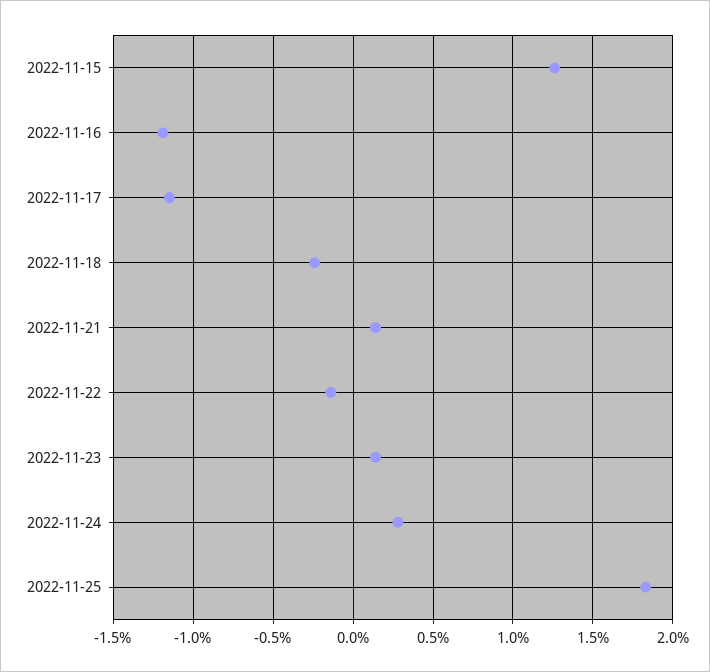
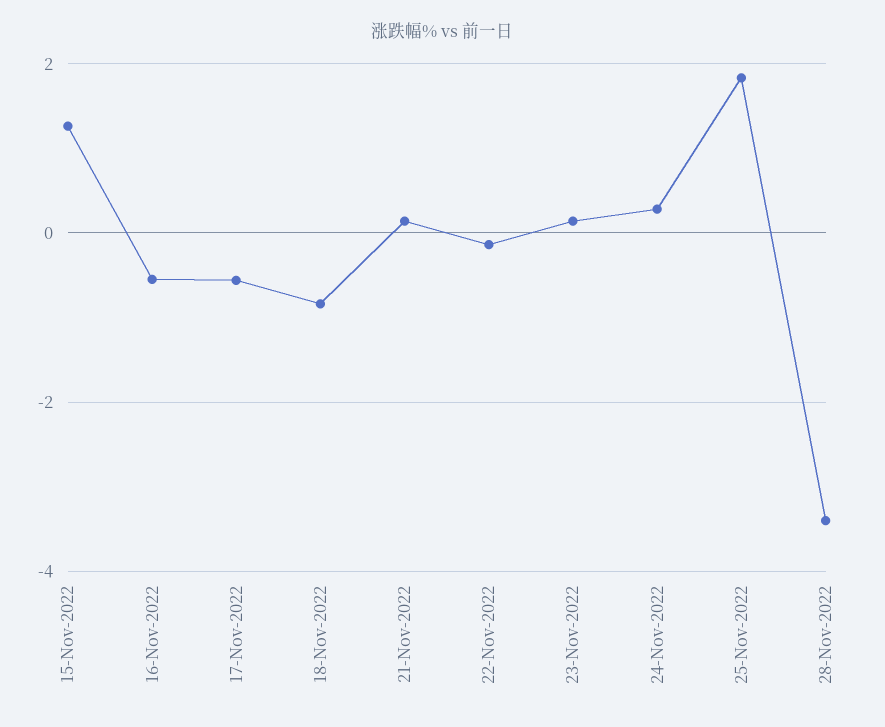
2022-11-16: -1.2 -> -0.6
2022-11-17: -1.15 -> -0.6
2022-11-18: -0.25 -> -0.8
28-Nov-2022: none -> -3.4

